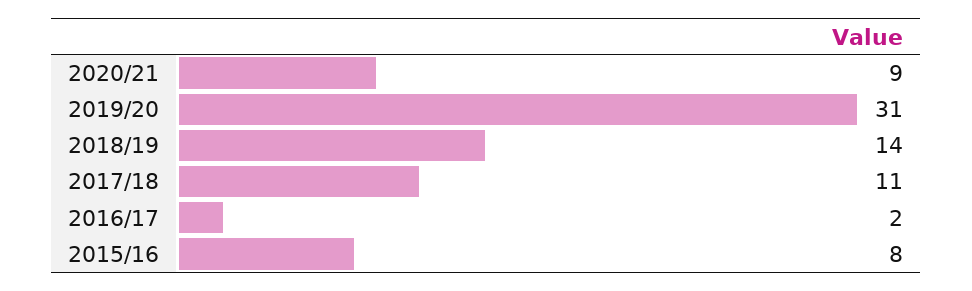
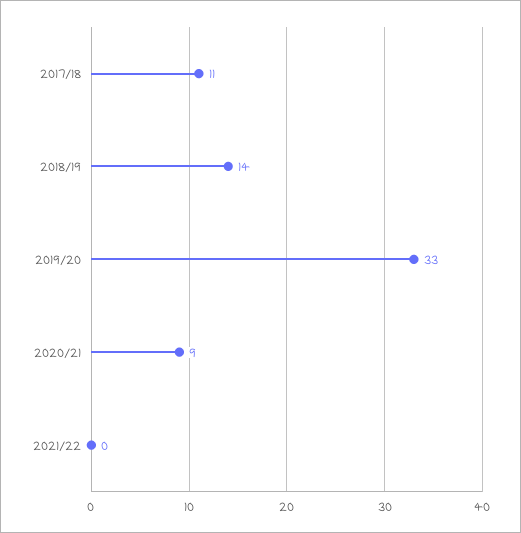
2019/20: 31 -> 33
2016/17: 2 -> none
2015/16: 8 -> none
2021/22: none -> 0

